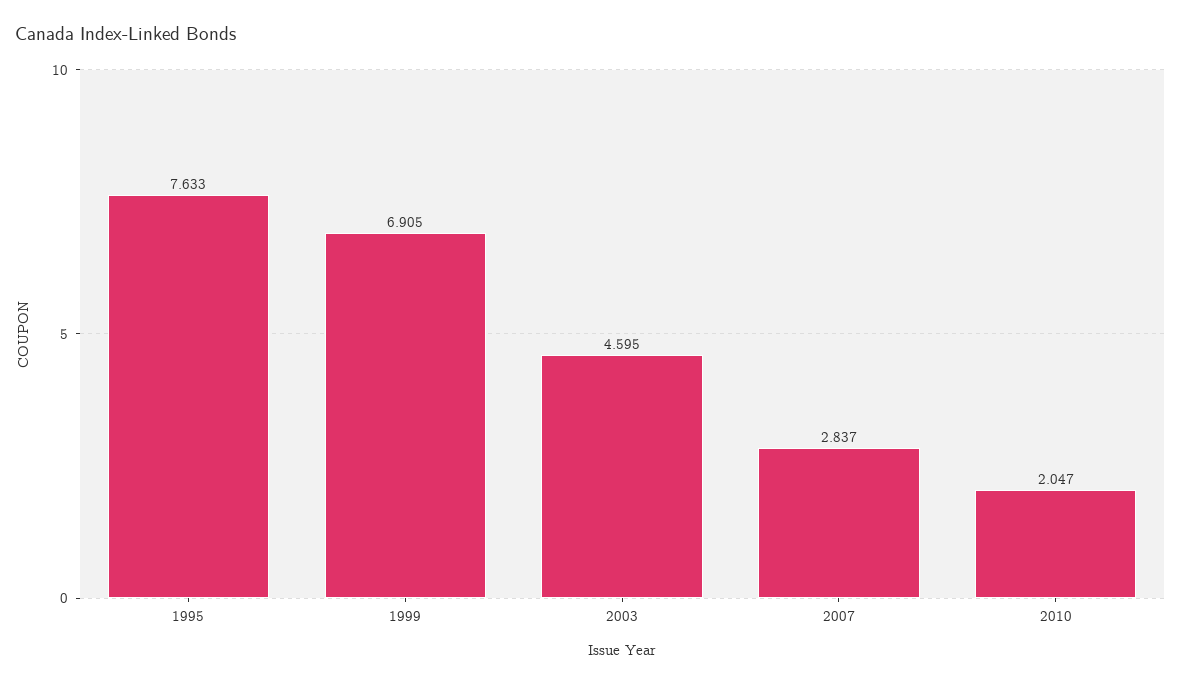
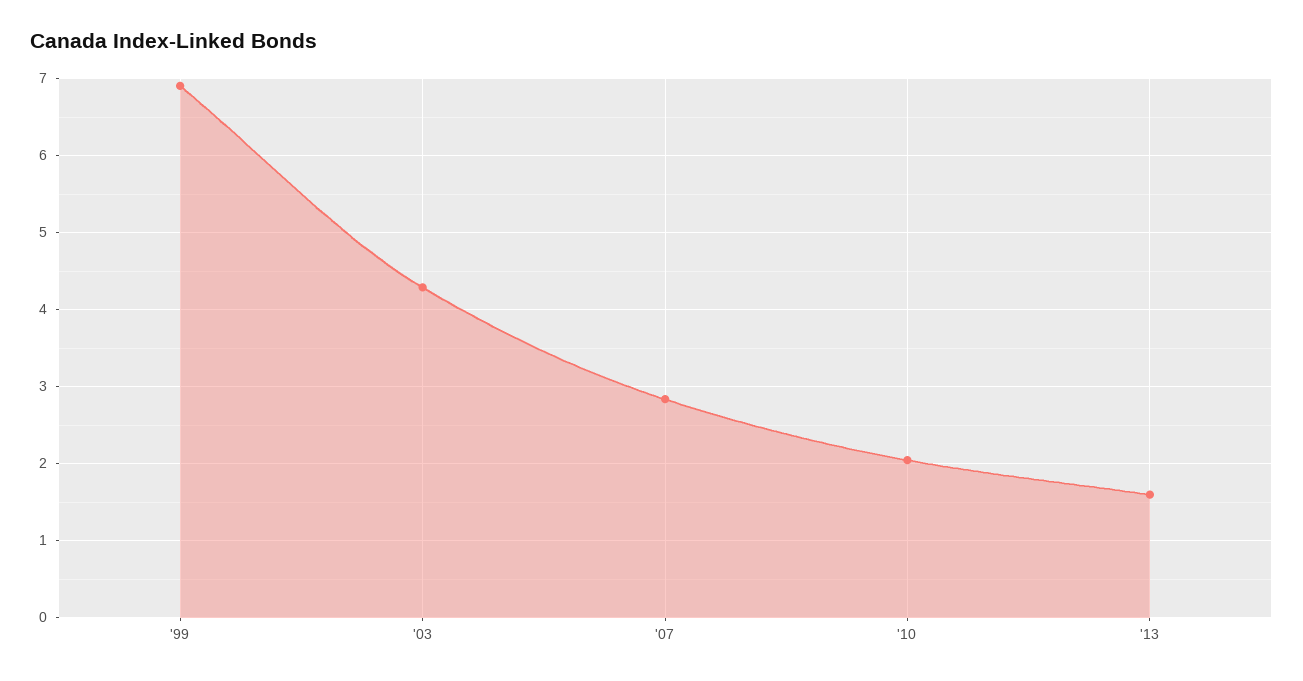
1995: 7.633 -> none
2003: 4.595 -> 4.3
'13: none -> 1.6

